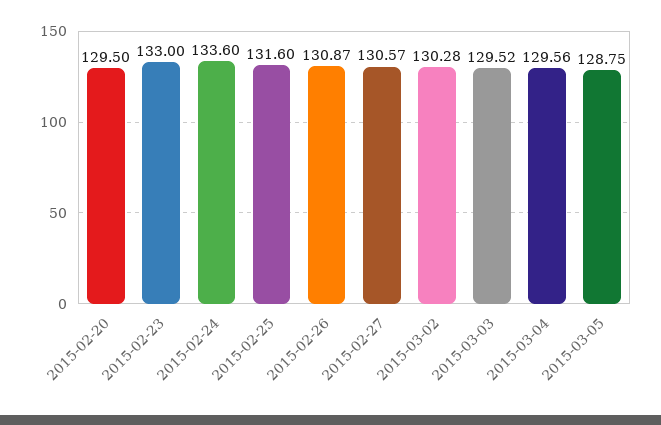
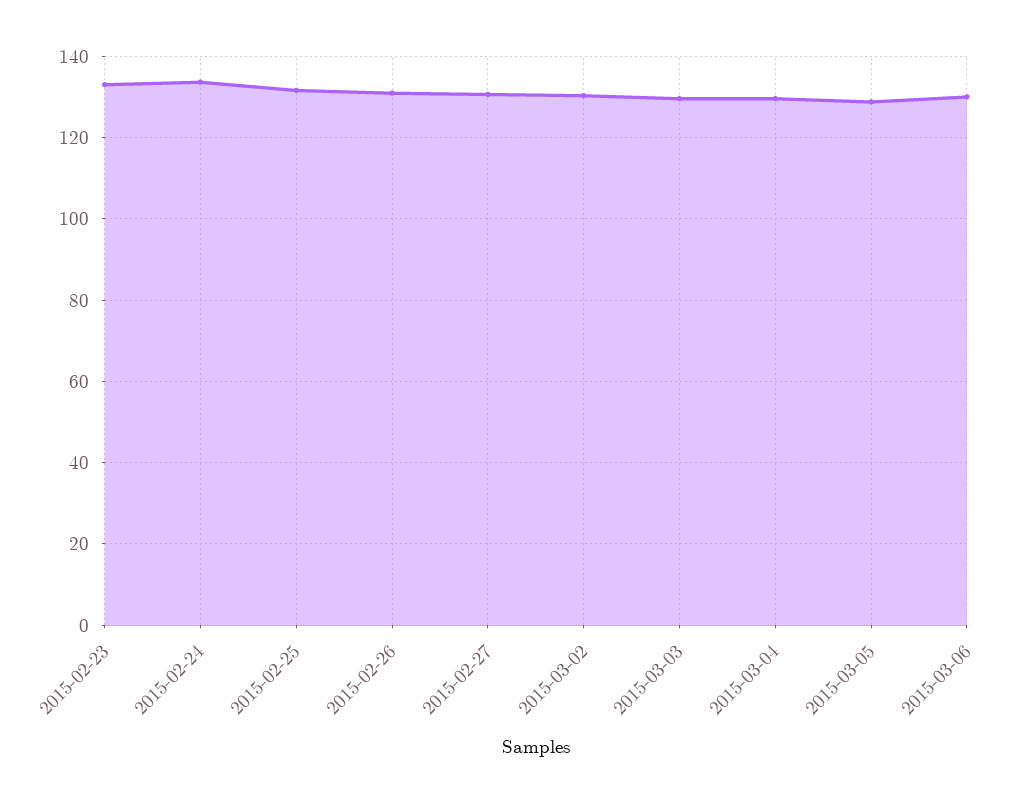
2015-02-20: 129.5 -> none
2015-03-06: none -> 130

